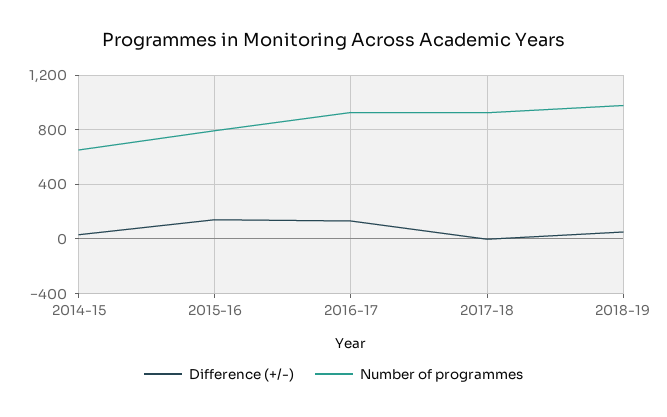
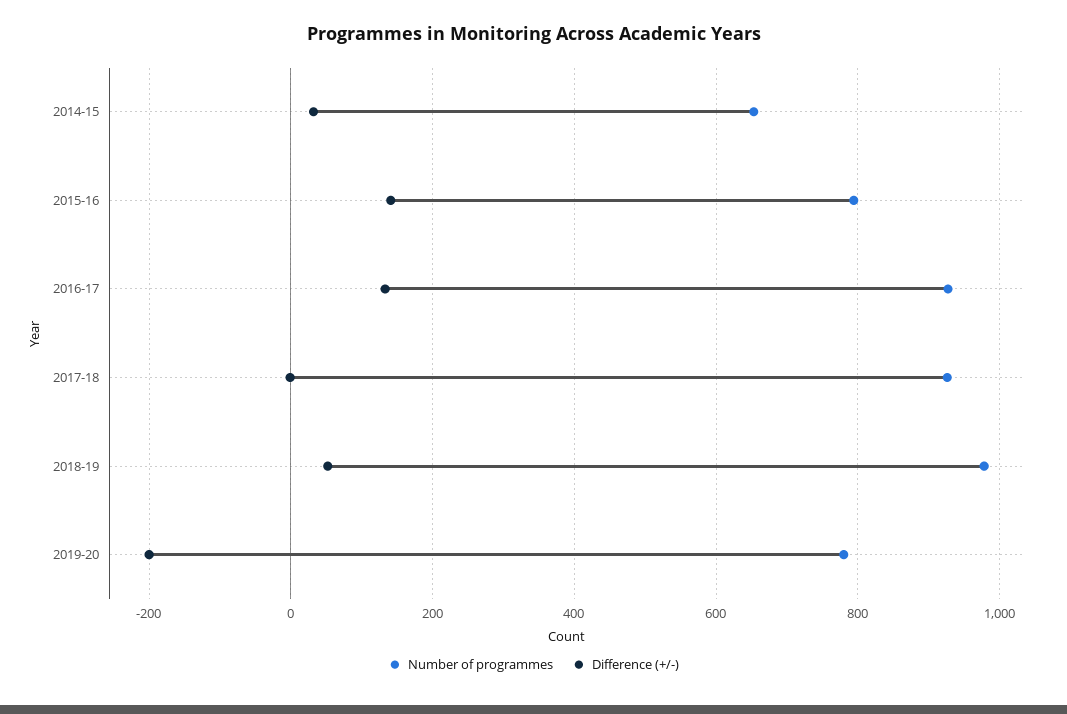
Number of programmes, 2019-20: none -> 780
Difference (+/-), 2019-20: none -> -200

